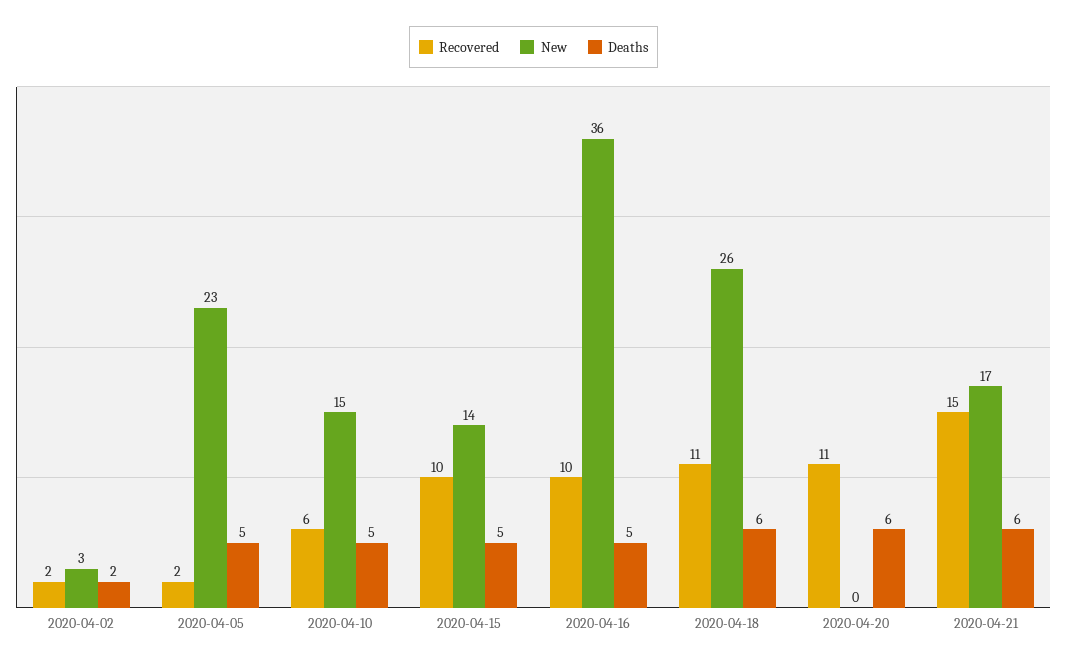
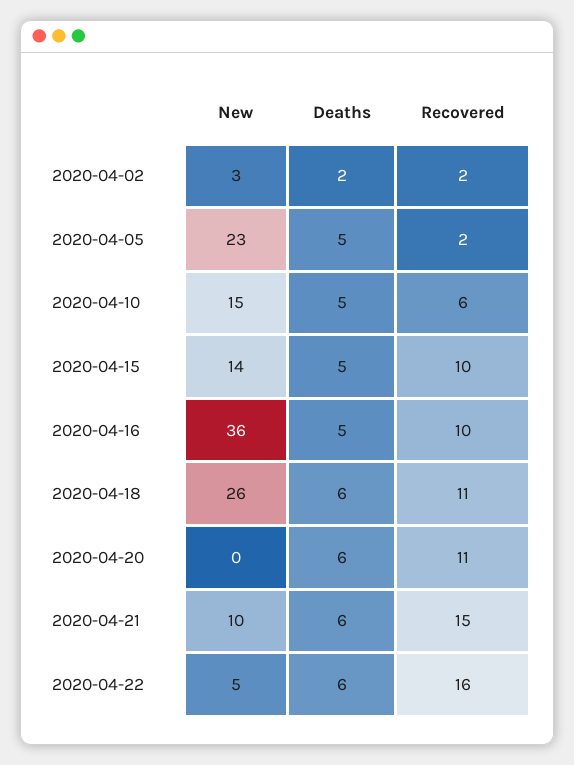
New, 2020-04-21: 17 -> 10
New, 2020-04-22: none -> 5
Deaths, 2020-04-22: none -> 6
Recovered, 2020-04-22: none -> 16

